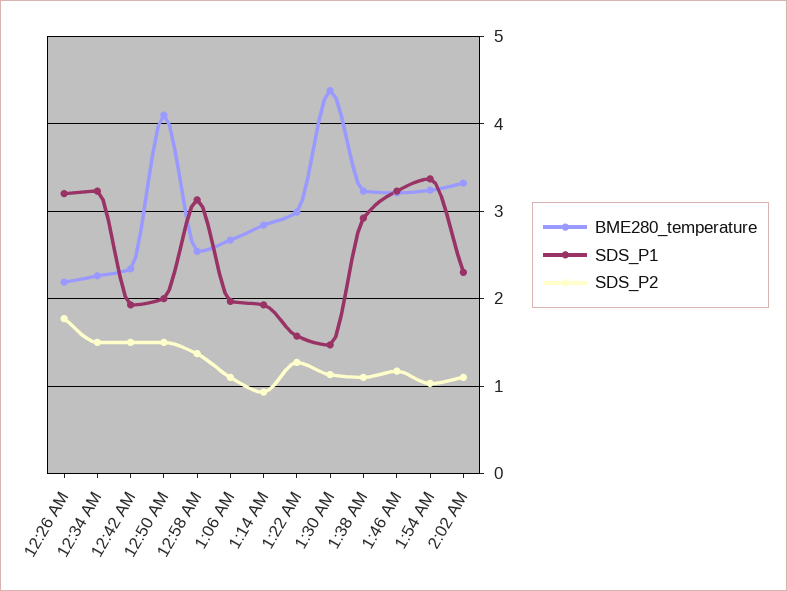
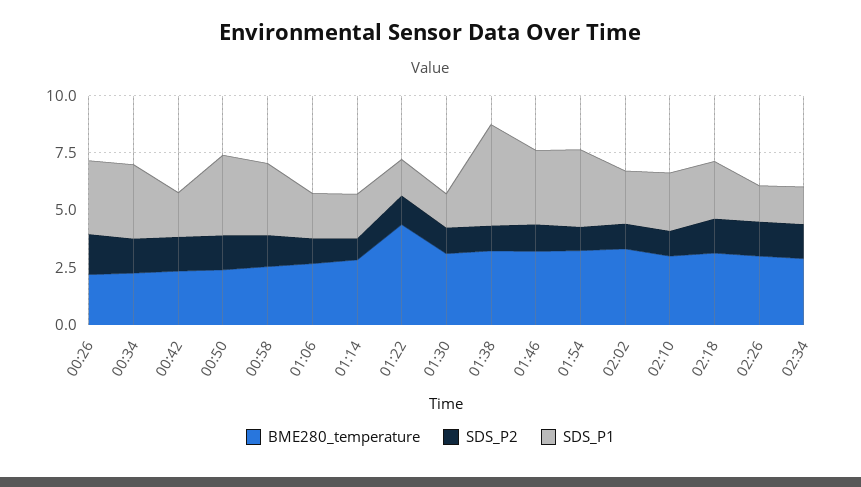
BME280_temperature, 12:50 AM: 4.1 -> 2.5
SDS_P1, 12:50 AM: 2 -> 3.5
BME280_temperature, 1:22 AM: 3 -> 4.5
BME280_temperature, 1:30 AM: 4.4 -> 3
SDS_P1, 1:38 AM: 2.9 -> 4.5
BME280_temperature, 02:10: none -> 3
SDS_P2, 02:10: none -> 1
SDS_P1, 02:10: none -> 2.5
BME280_temperature, 02:18: none -> 3
SDS_P2, 02:18: none -> 1.5
SDS_P1, 02:18: none -> 2.5
BME280_temperature, 02:26: none -> 3
SDS_P2, 02:26: none -> 1.5
SDS_P1, 02:26: none -> 1.5
BME280_temperature, 02:34: none -> 3
SDS_P2, 02:34: none -> 1.5
SDS_P1, 02:34: none -> 1.5

